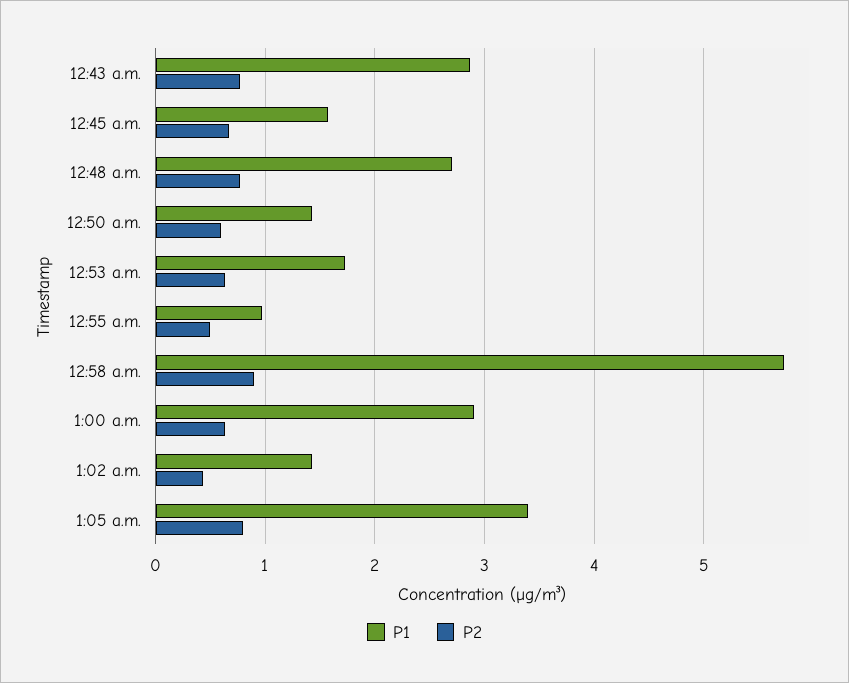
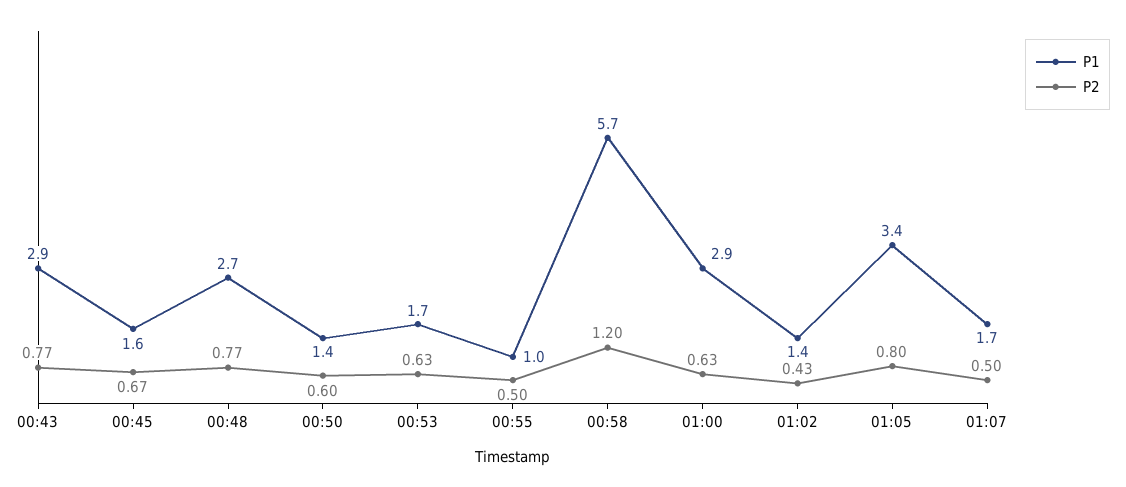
P2, 12:58 a.m.: 0.9 -> 1.2
P1, 01:07: none -> 1.7
P2, 01:07: none -> 0.5

